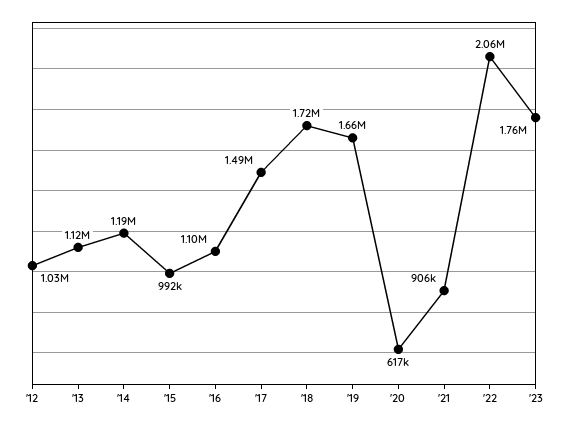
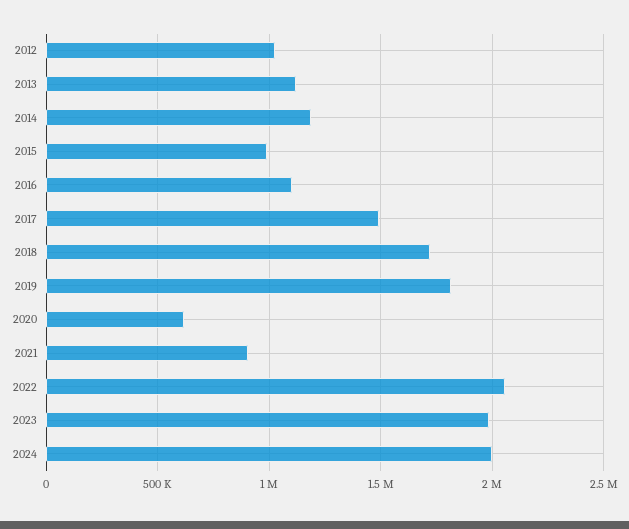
'19: 1660000 -> 1800000
'23: 1760000 -> 2000000
2024: none -> 2000000

